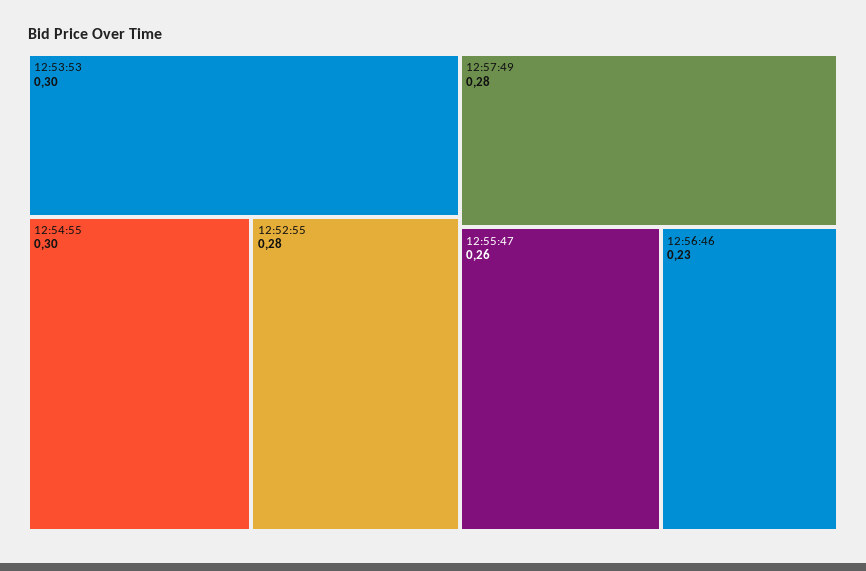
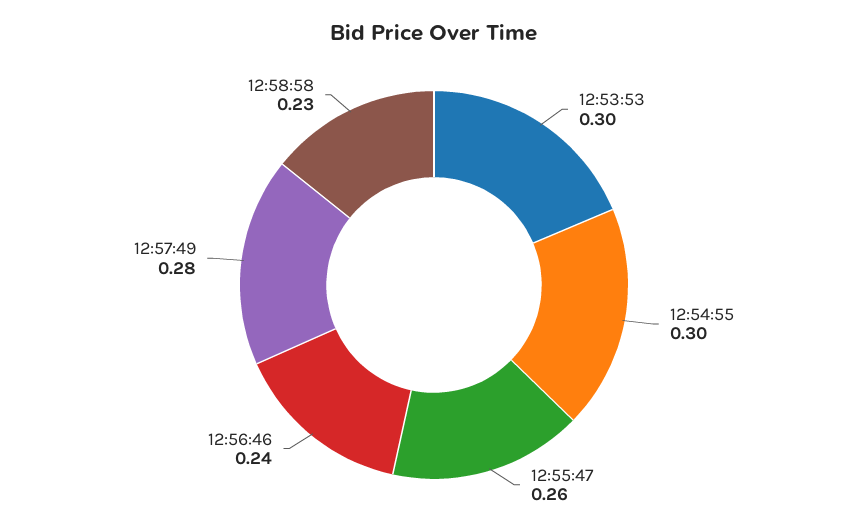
12:52:55: 0.28 -> none
12:56:46: 0.23 -> 0.24
12:58:58: none -> 0.23

